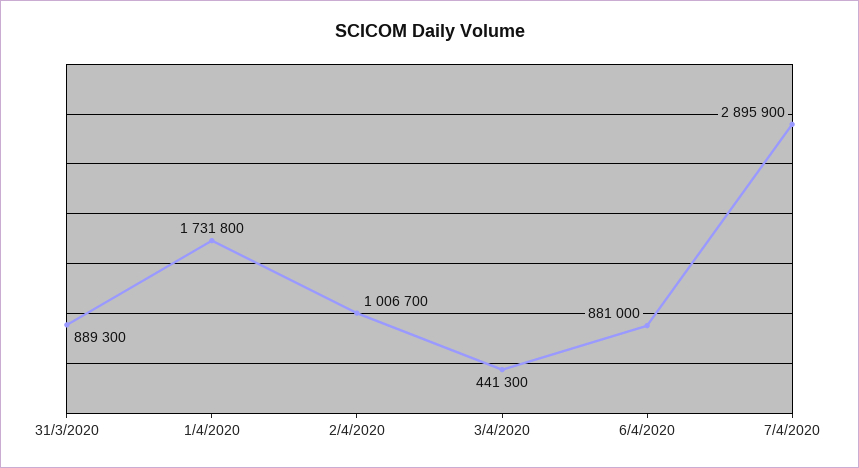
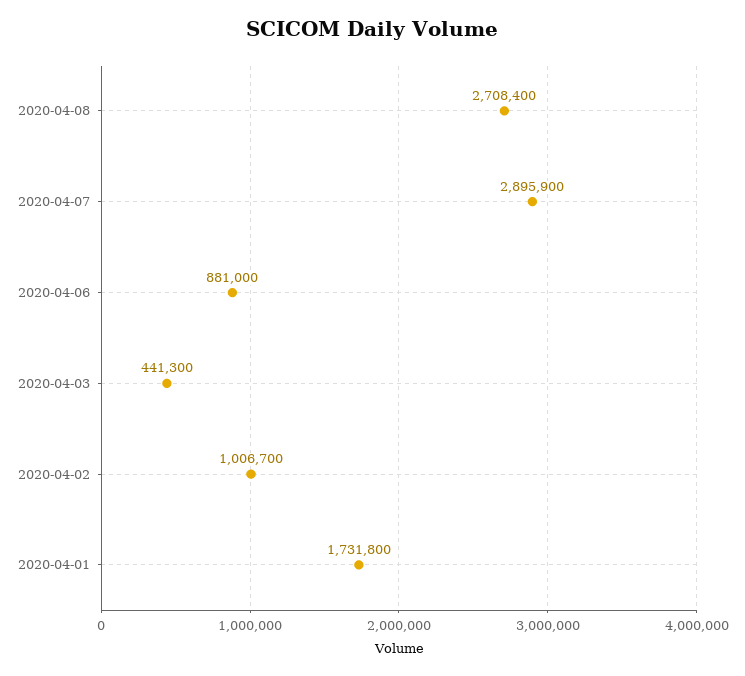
31/3/2020: 889300 -> none
2020-04-08: none -> 2708400

